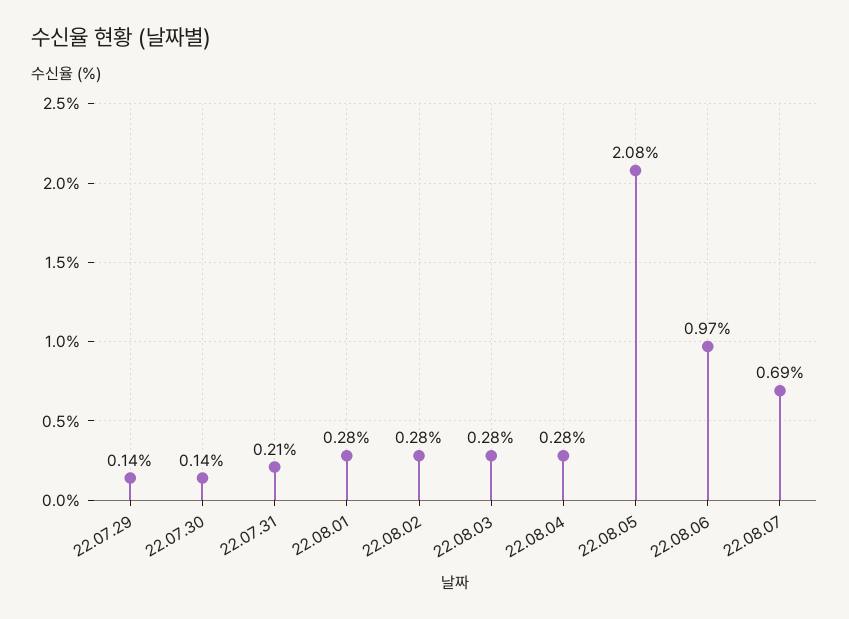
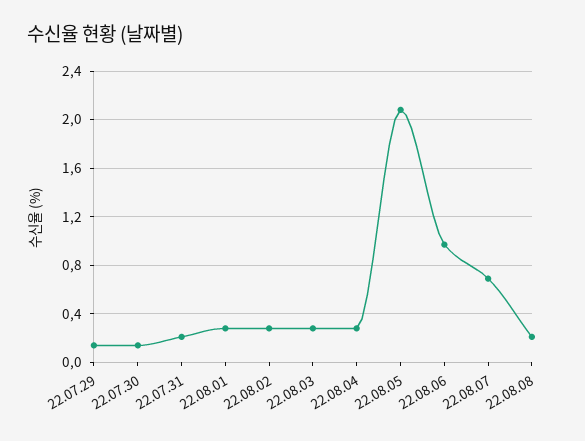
22.08.08: none -> 0.2

